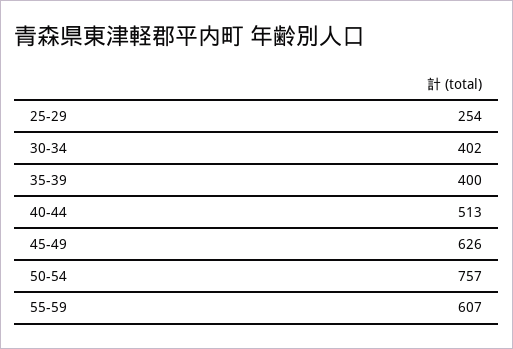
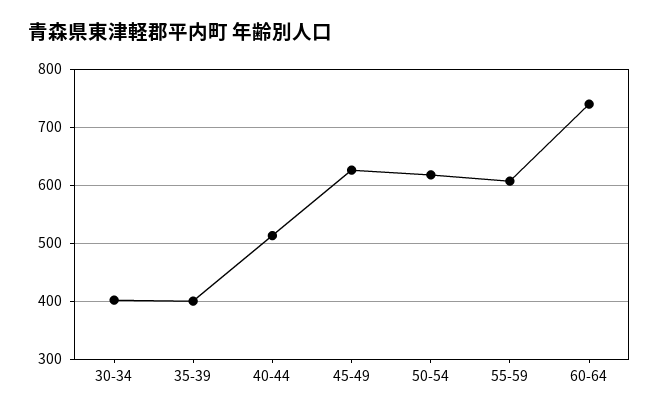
25-29: 254 -> none
50-54: 757 -> 620
60-64: none -> 740

